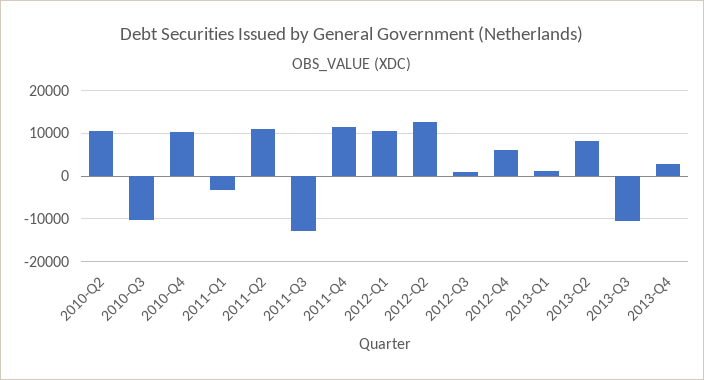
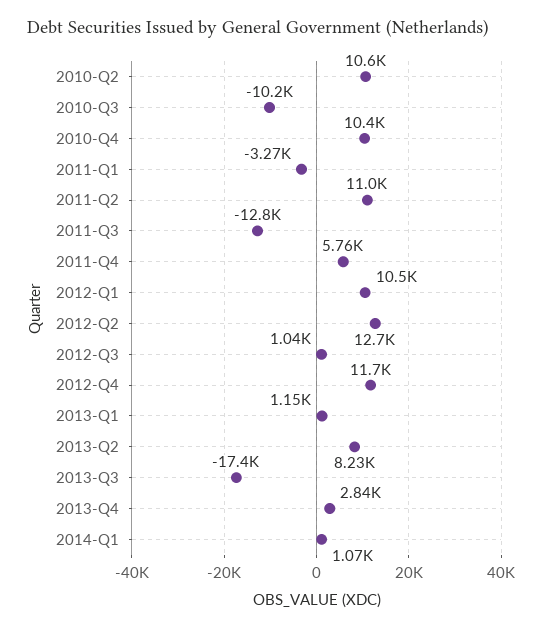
2011-Q4: 12000 -> 5760
2012-Q4: 6000 -> 11700
2013-Q3: -10000 -> -17400
2014-Q1: none -> 1070

